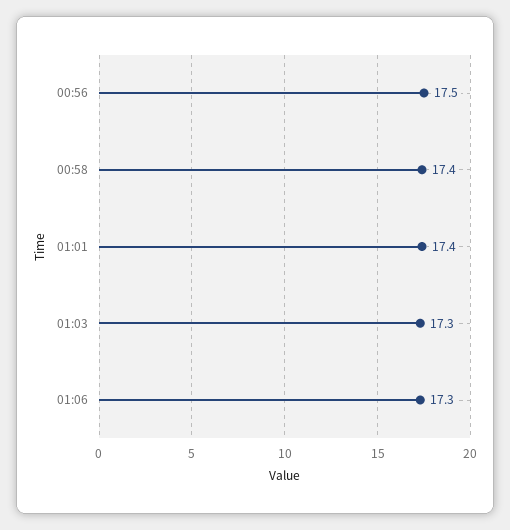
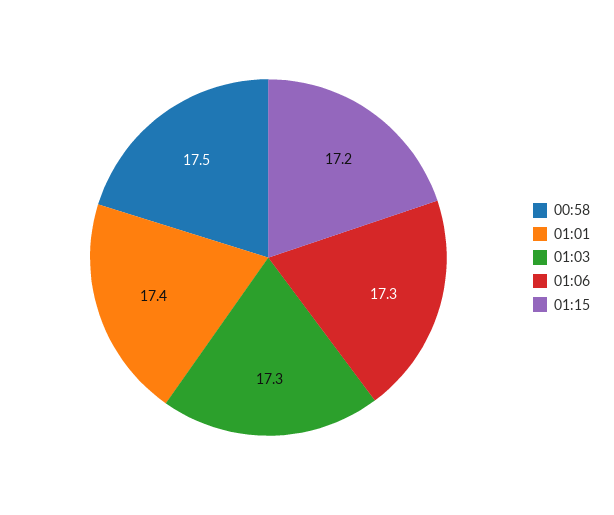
00:56: 17.5 -> none
00:58: 17.4 -> 17.5
01:15: none -> 17.2

